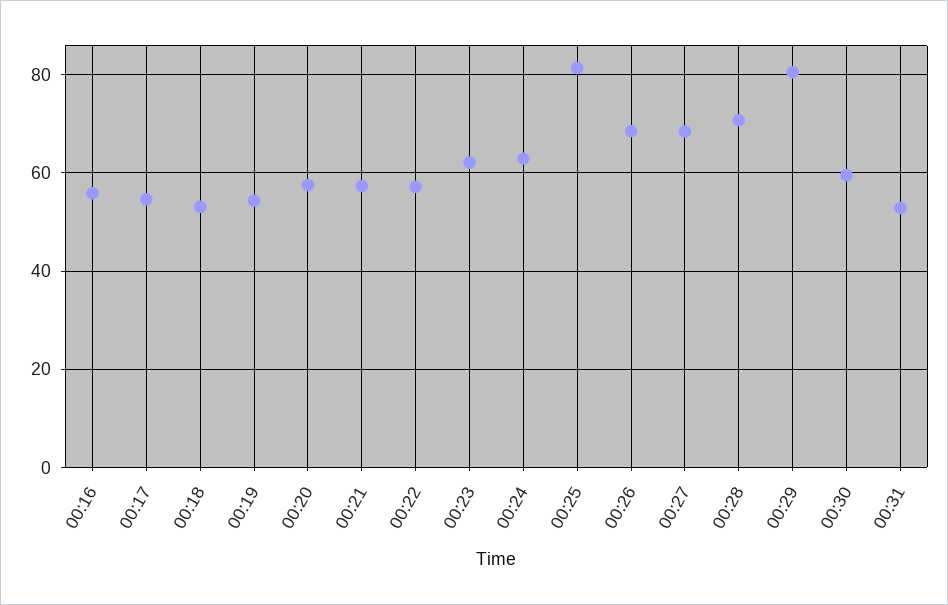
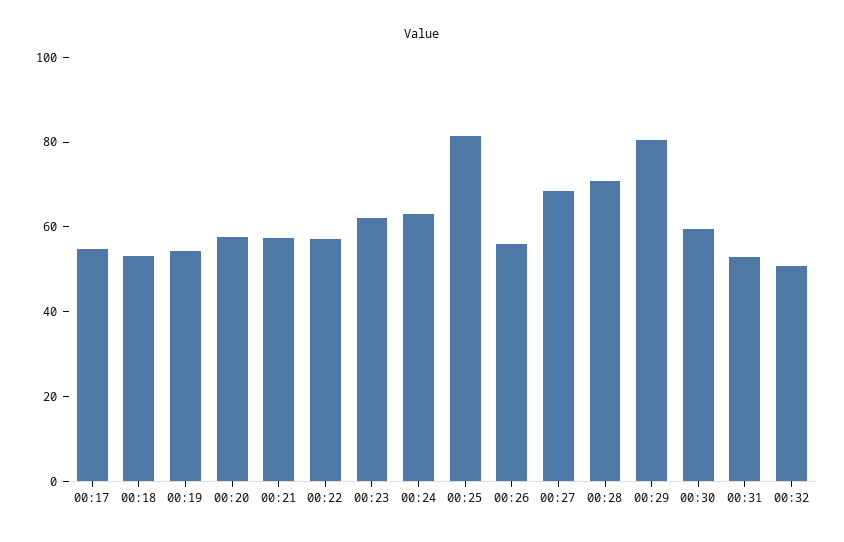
00:16: 56 -> none
00:26: 68 -> 55
00:32: none -> 50

